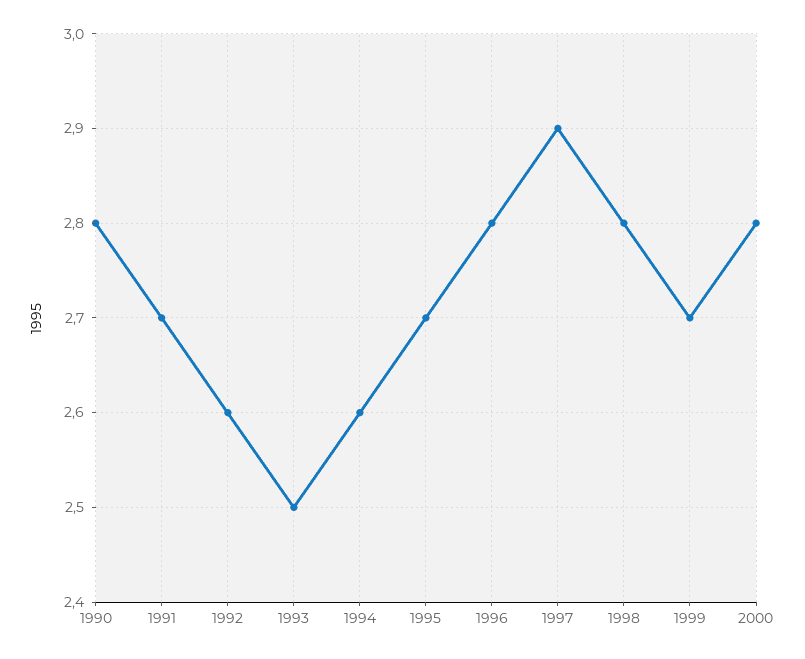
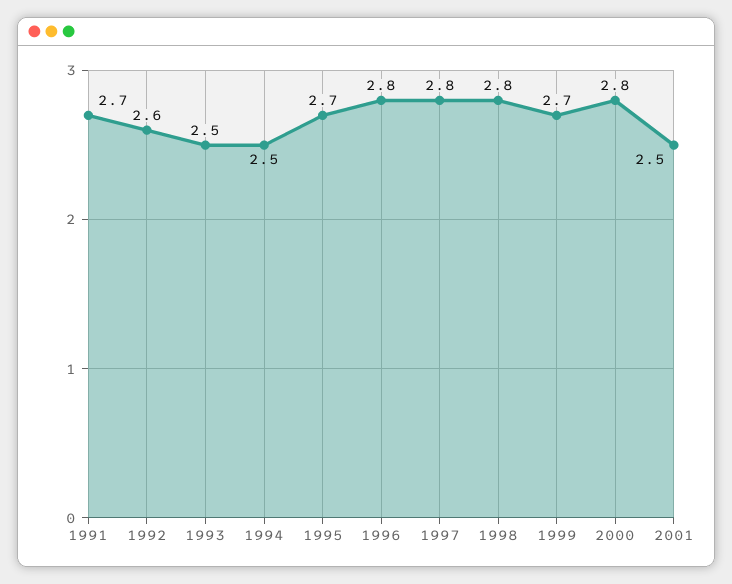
1990: 2.8 -> none
1994: 2.6 -> 2.5
1997: 2.9 -> 2.8
2001: none -> 2.5

